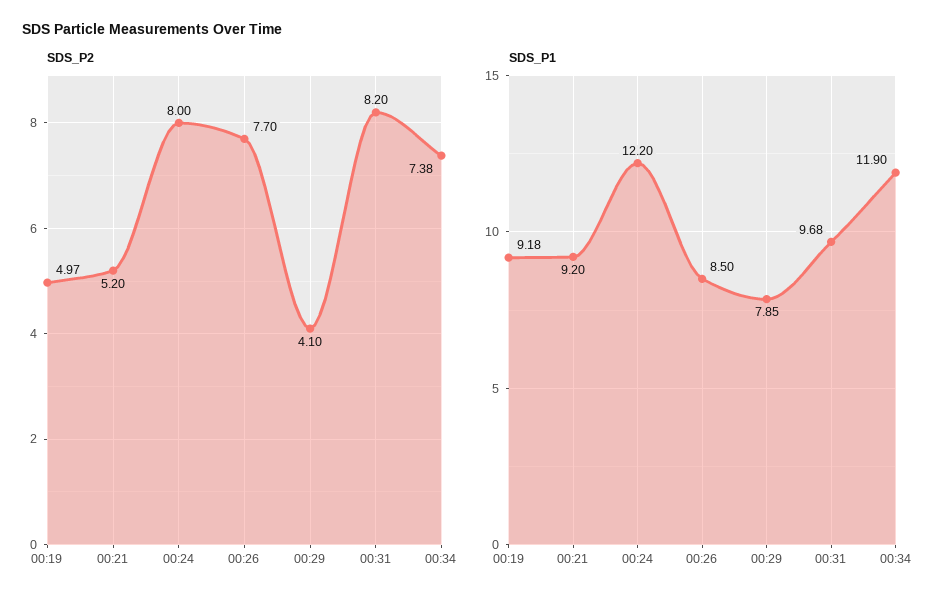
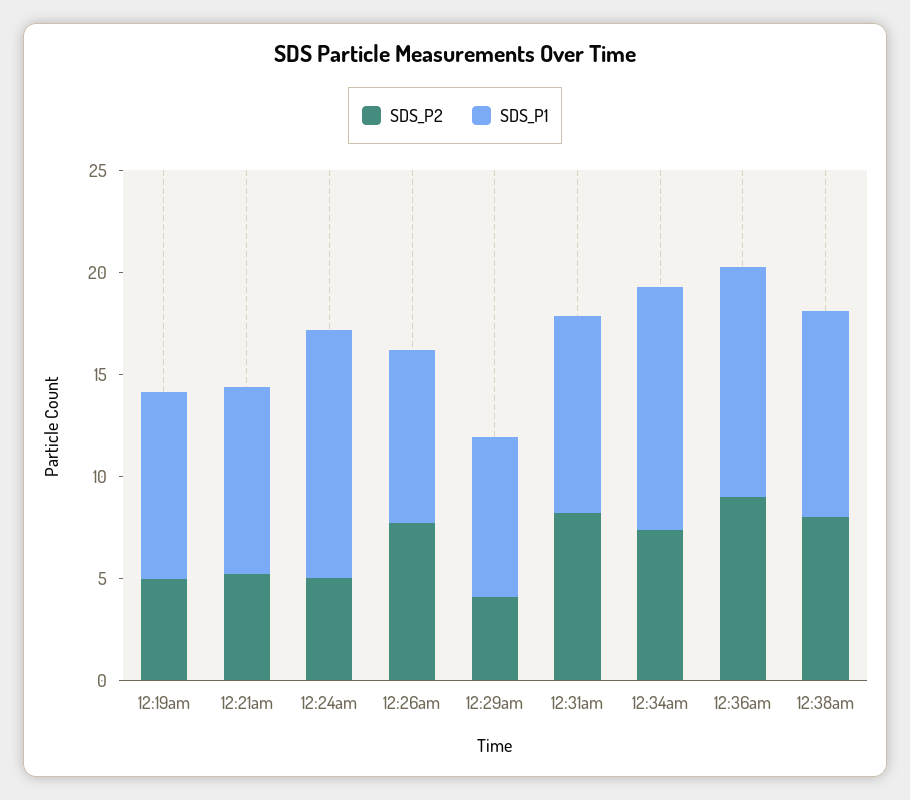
SDS_P2, 00:24: 8 -> 5
SDS_P2, 12:36am: none -> 9
SDS_P1, 12:36am: none -> 11
SDS_P2, 12:38am: none -> 8
SDS_P1, 12:38am: none -> 10

